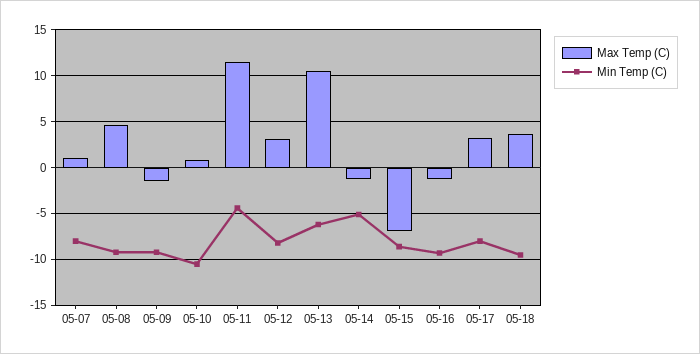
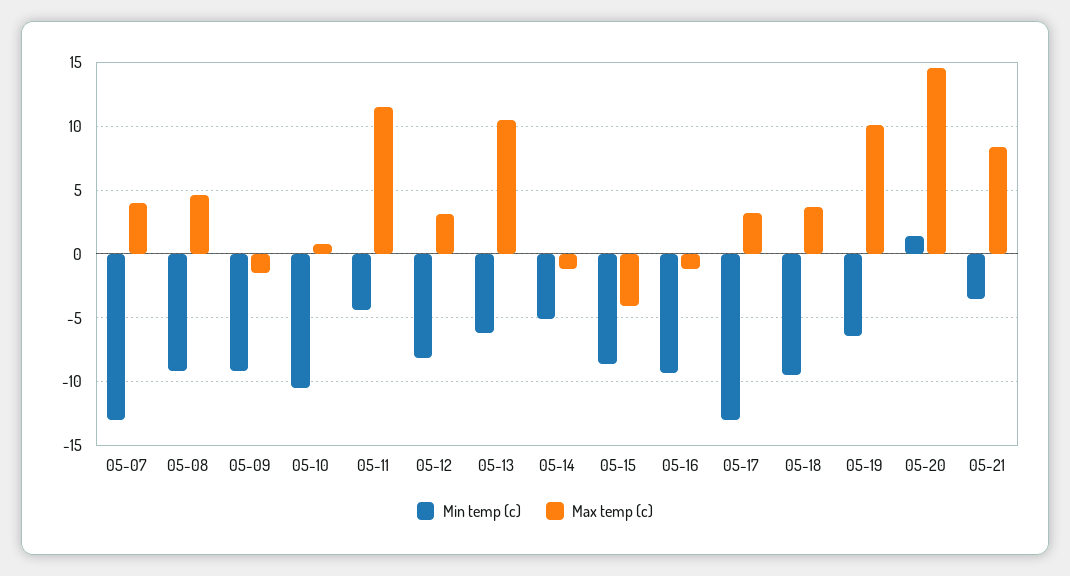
Max Temp (C), 05-07: 1 -> 4
Min Temp (C), 05-07: -8 -> -13
Max Temp (C), 05-15: -7 -> -4
Min Temp (C), 05-17: -8 -> -13
Min Temp (C), 05-19: none -> -6.5
Max Temp (C), 05-19: none -> 10
Min Temp (C), 05-20: none -> 1.5
Max Temp (C), 05-20: none -> 14.5
Min Temp (C), 05-21: none -> -3.5
Max Temp (C), 05-21: none -> 8.5

